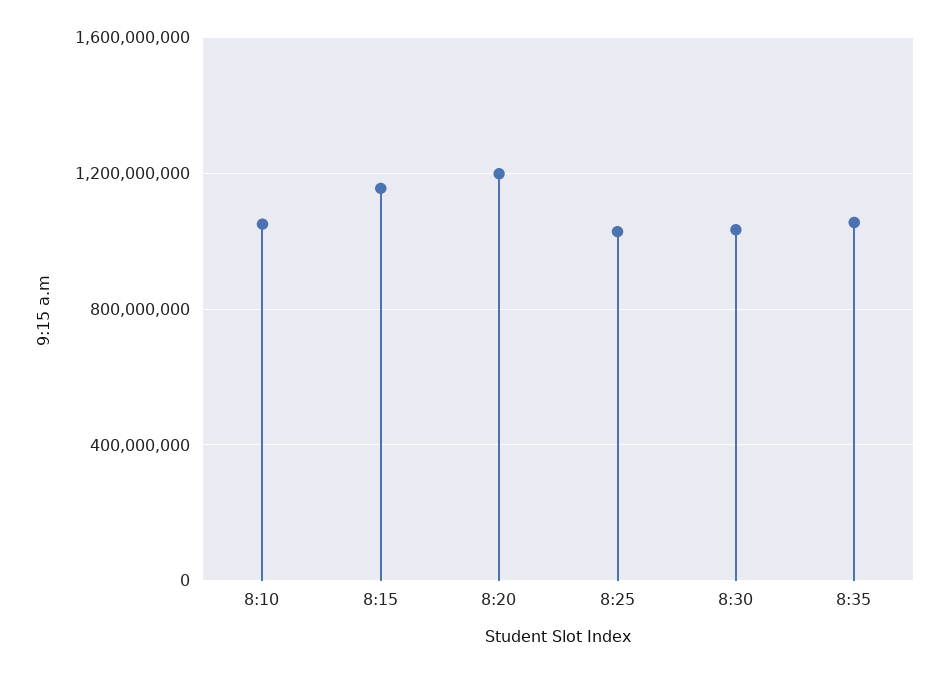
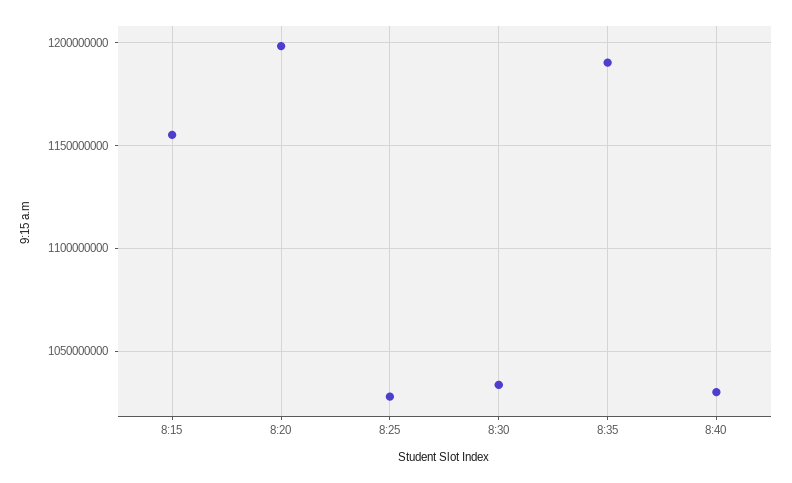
8:10: 1050000000 -> none
8:35: 1050000000 -> 1190000000
8:40: none -> 1030000000

